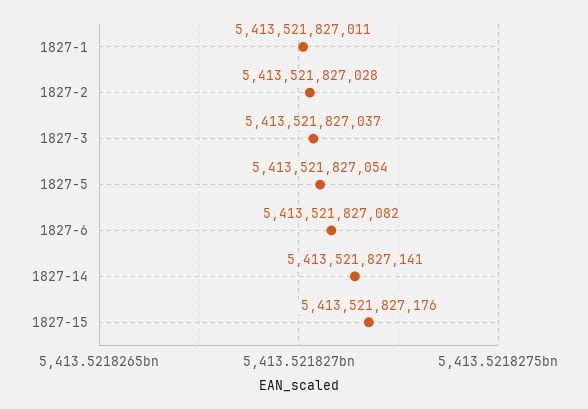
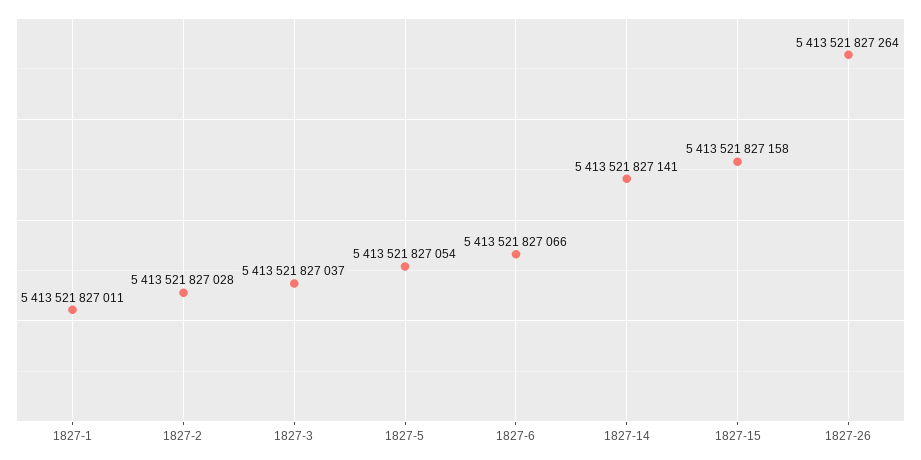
1827-6: 5413521827082 -> 5413521827066
1827-15: 5413521827176 -> 5413521827158
1827-26: none -> 5413521827264

